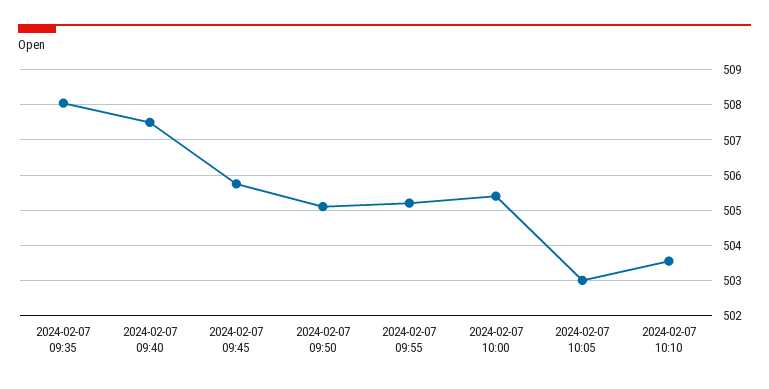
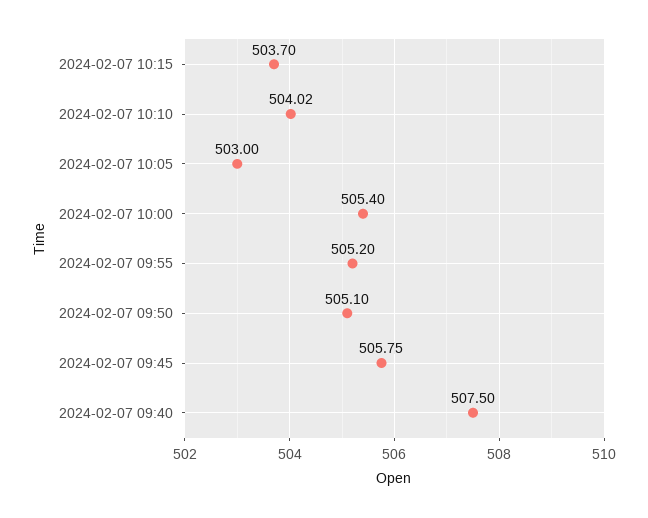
2024-02-07 09:35: 508 -> none
2024-02-07 10:10: 503.6 -> 504.02
2024-02-07 10:15: none -> 503.7

